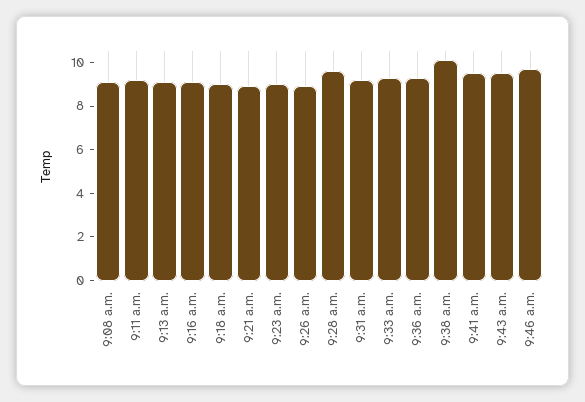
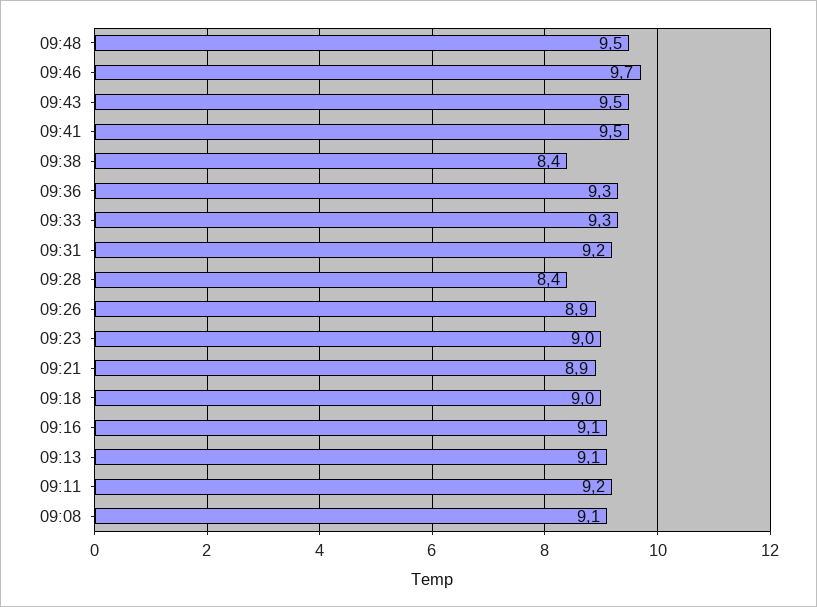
9:28 a.m.: 9.5 -> 8.4
9:38 a.m.: 10 -> 8.4
09:48: none -> 9.5

